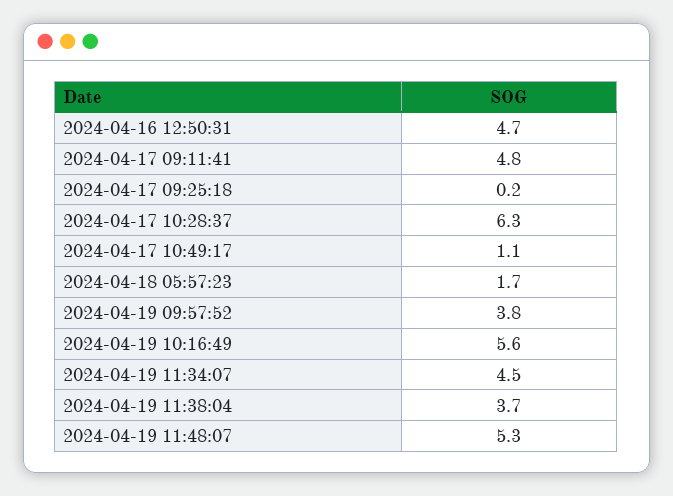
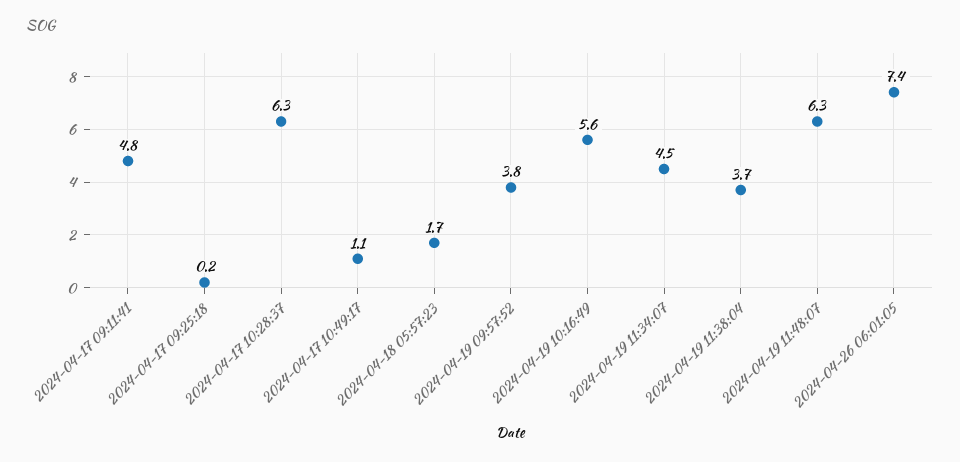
2024-04-16 12:50:31: 4.7 -> none
2024-04-19 11:48:07: 5.3 -> 6.3
2024-04-26 06:01:05: none -> 7.4

